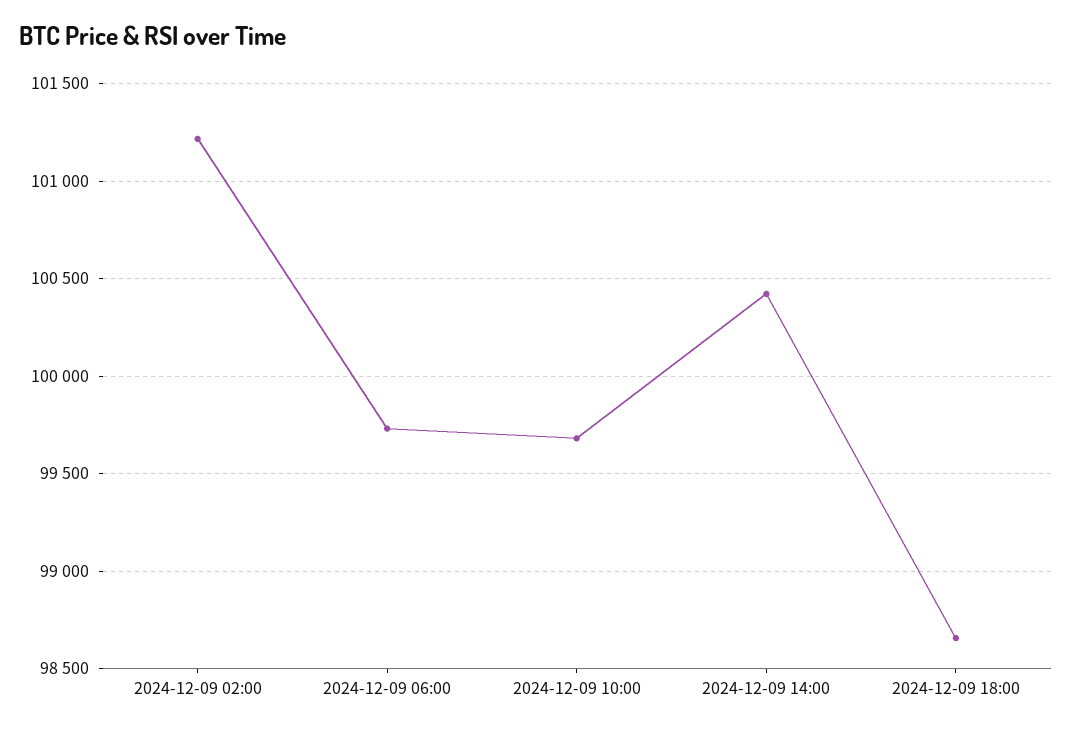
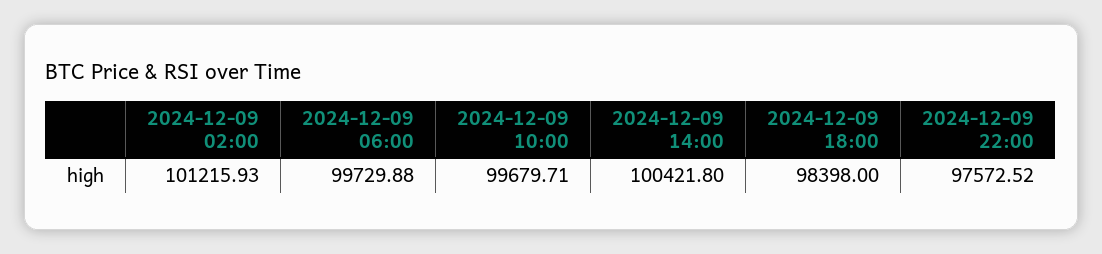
2024-12-09 18:00: 98650 -> 98398
2024-12-09 22:00: none -> 97572.52

